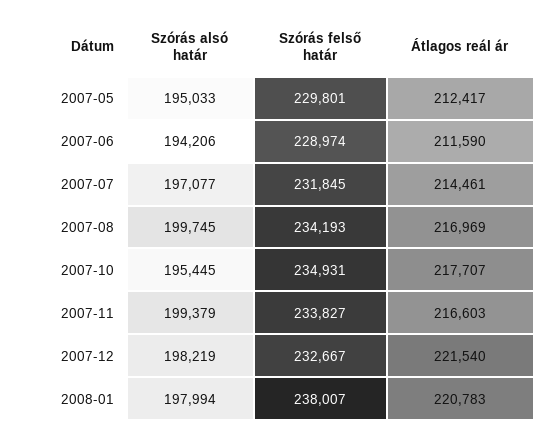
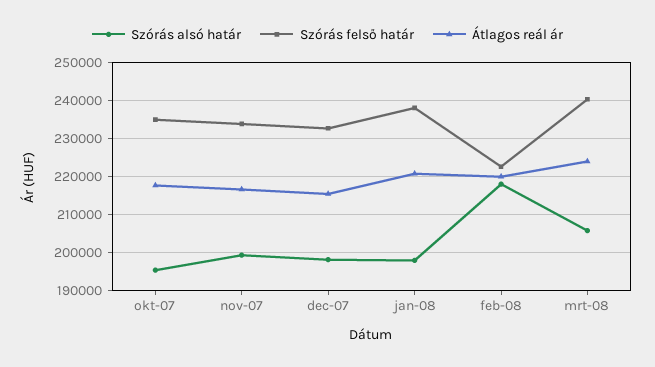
Szórás alsó határ, 2007-05: 195033 -> none
Szórás felső határ, 2007-05: 229801 -> none
Átlagos reál ár, 2007-05: 212417 -> none
Szórás alsó határ, 2007-06: 194206 -> none
Szórás felső határ, 2007-06: 228974 -> none
Átlagos reál ár, 2007-06: 211590 -> none
Szórás alsó határ, 2007-07: 197077 -> none
Szórás felső határ, 2007-07: 231845 -> none
Átlagos reál ár, 2007-07: 214461 -> none
Szórás alsó határ, 2007-08: 199745 -> none
Szórás felső határ, 2007-08: 234193 -> none
Átlagos reál ár, 2007-08: 216969 -> none
Átlagos reál ár, 2007-12: 221540 -> 216000
Szórás alsó határ, feb-08: none -> 218000
Szórás felső határ, feb-08: none -> 222000
Átlagos reál ár, feb-08: none -> 220000
Szórás alsó határ, mrt-08: none -> 206000
Szórás felső határ, mrt-08: none -> 240000
Átlagos reál ár, mrt-08: none -> 224000

